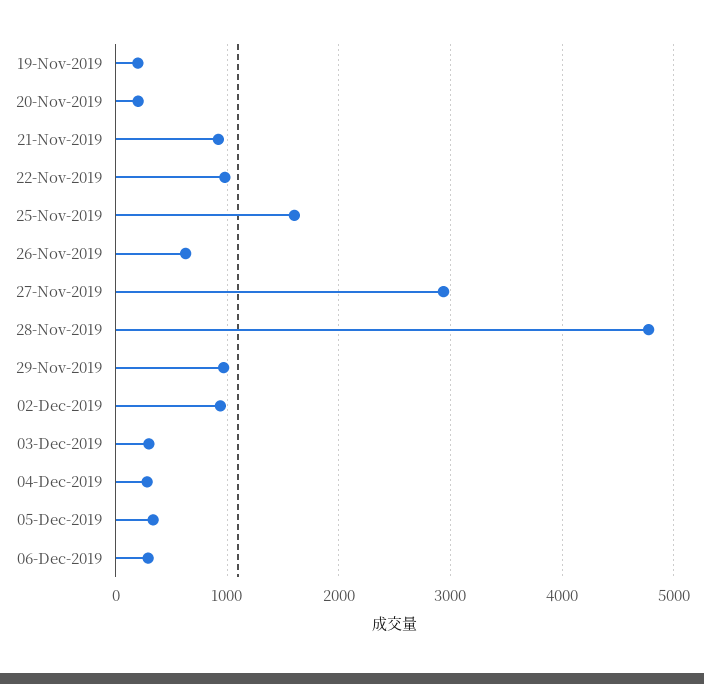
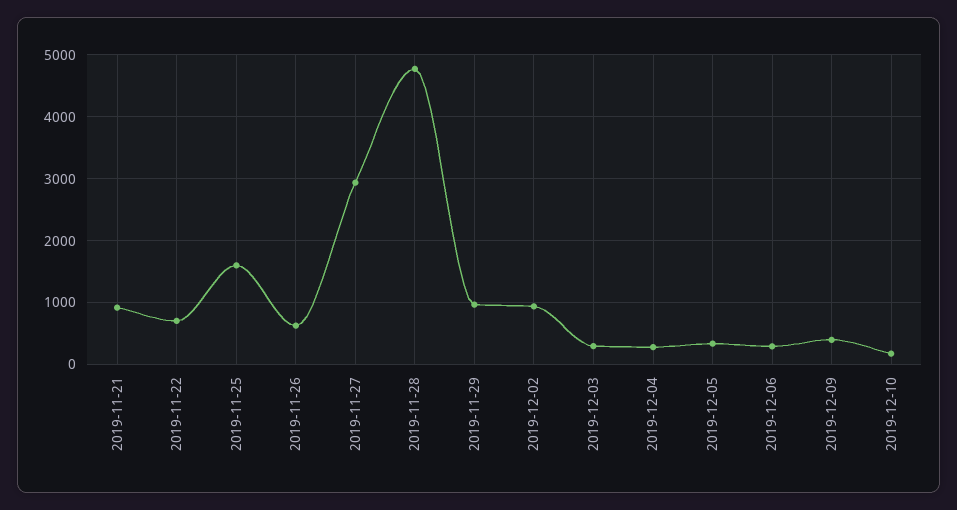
19-Nov-2019: 200 -> none
20-Nov-2019: 200 -> none
22-Nov-2019: 1000 -> 700
2019-12-09: none -> 400
2019-12-10: none -> 200

